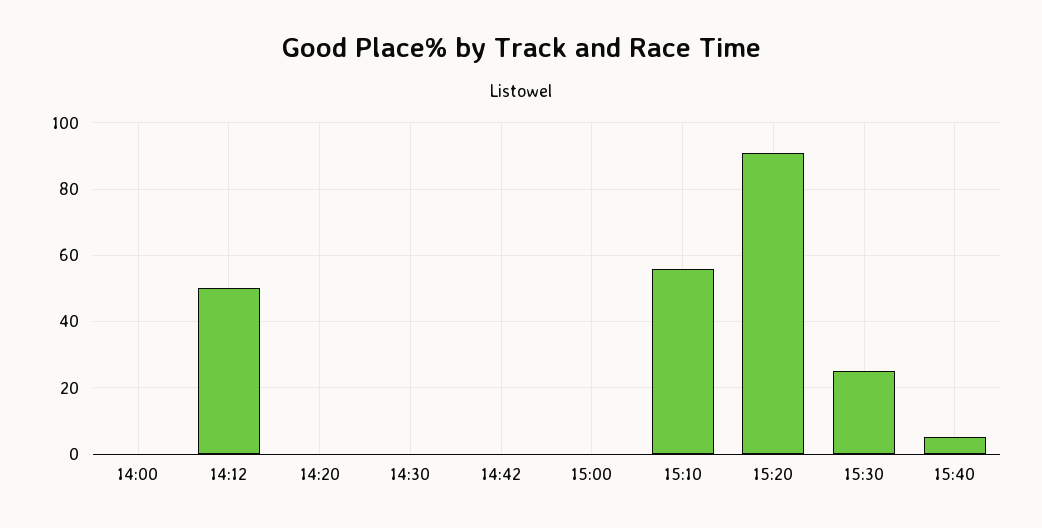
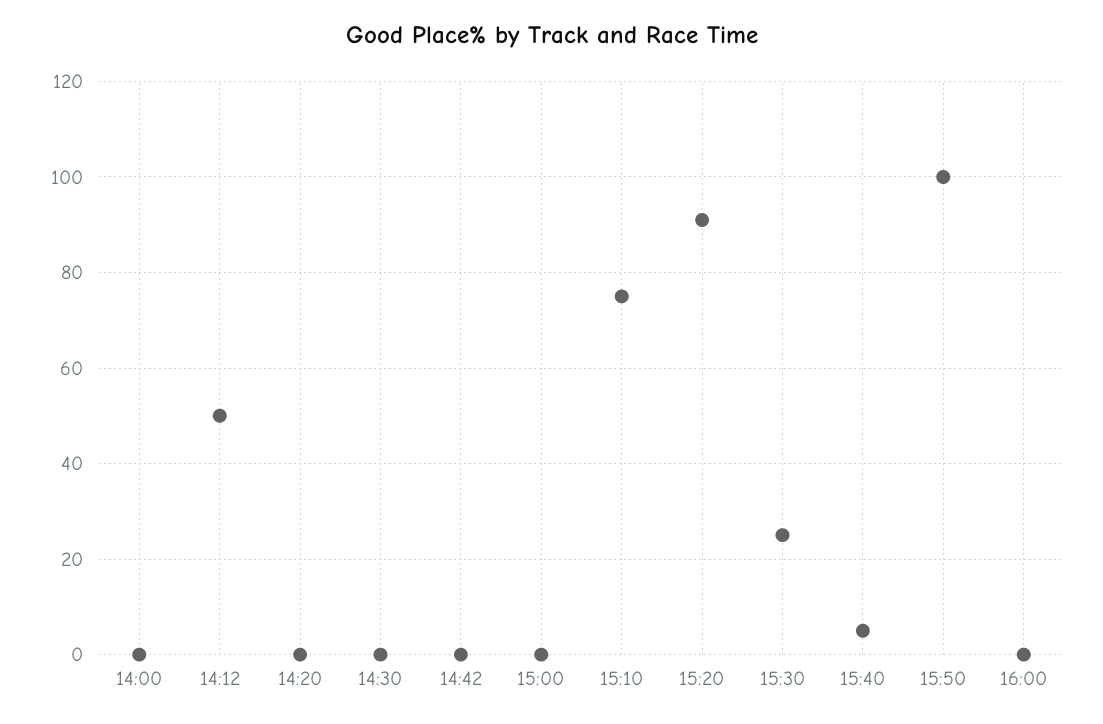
15:10: 55 -> 75
15:50: none -> 100
16:00: none -> 0

